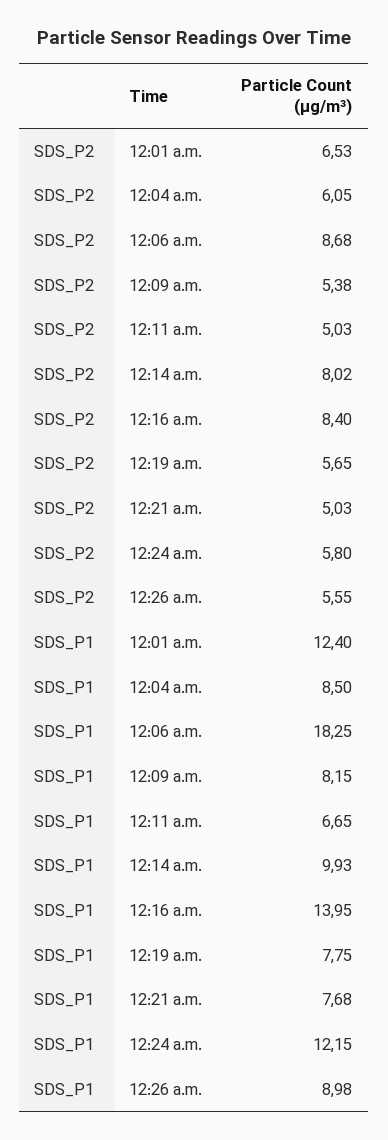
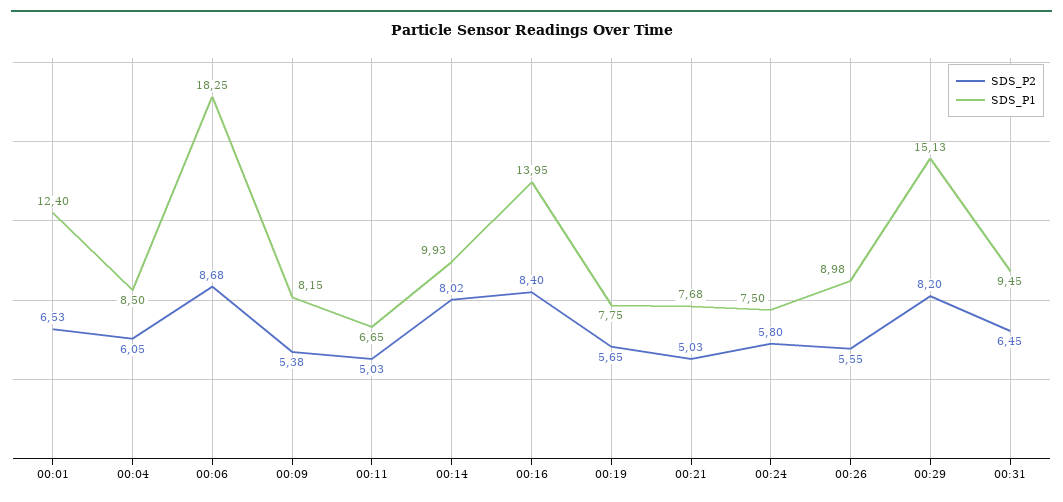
SDS_P1, 12:24 a.m.: 12.15 -> 7.5
SDS_P2, 00:29: none -> 8.2
SDS_P1, 00:29: none -> 15.13
SDS_P2, 00:31: none -> 6.45
SDS_P1, 00:31: none -> 9.45

